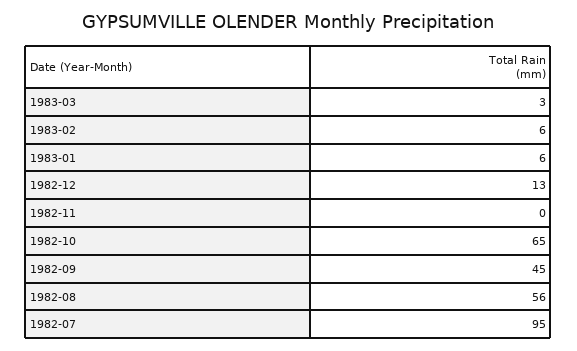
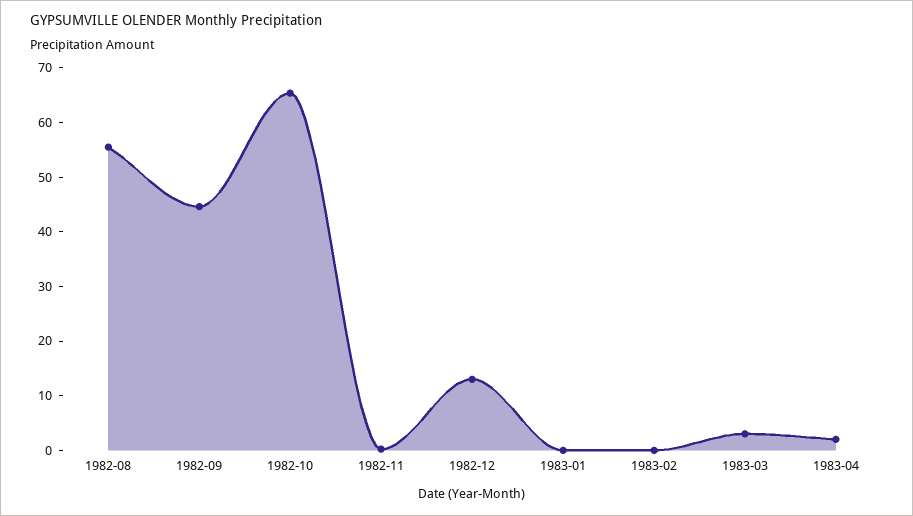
1983-02: 6 -> 0
1983-01: 6 -> 0
1982-07: 95 -> none
1983-04: none -> 2

